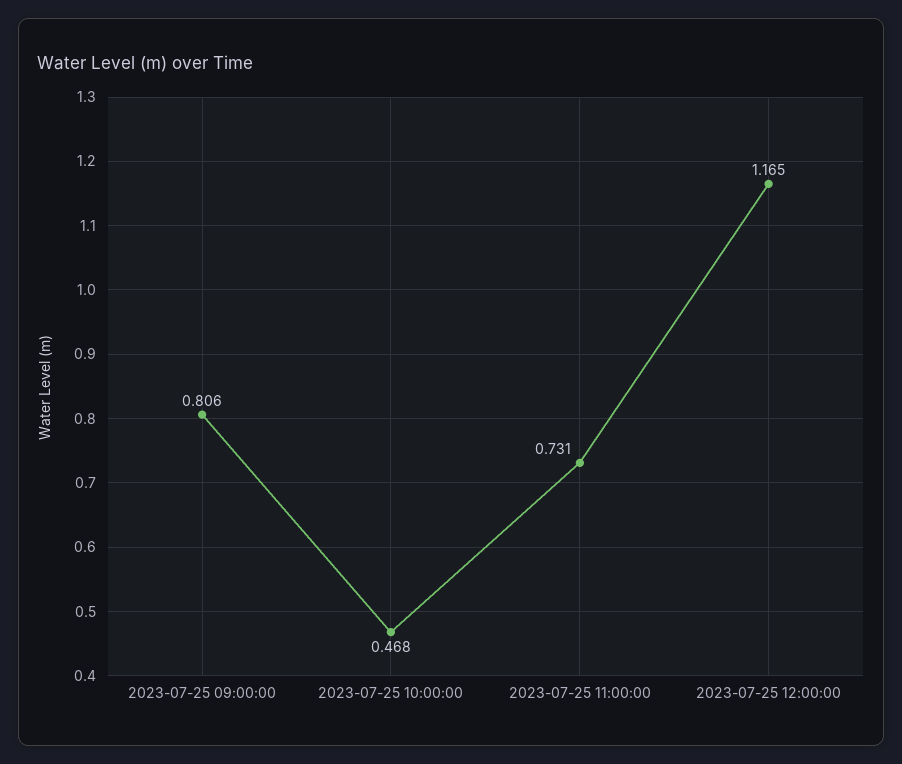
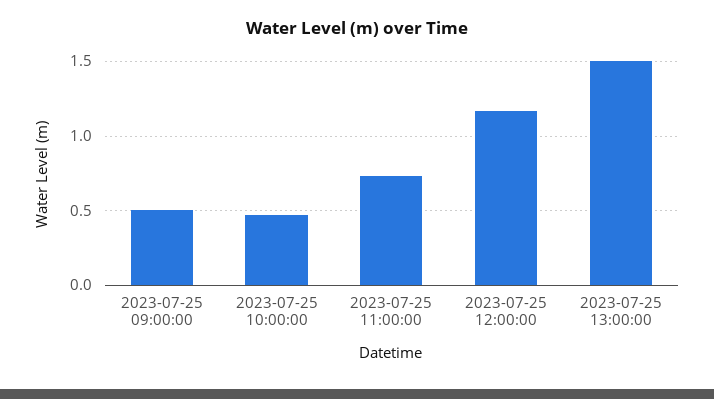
2023-07-25 09:00:00: 0.806 -> 0.5
2023-07-25 13:00:00: none -> 1.5

